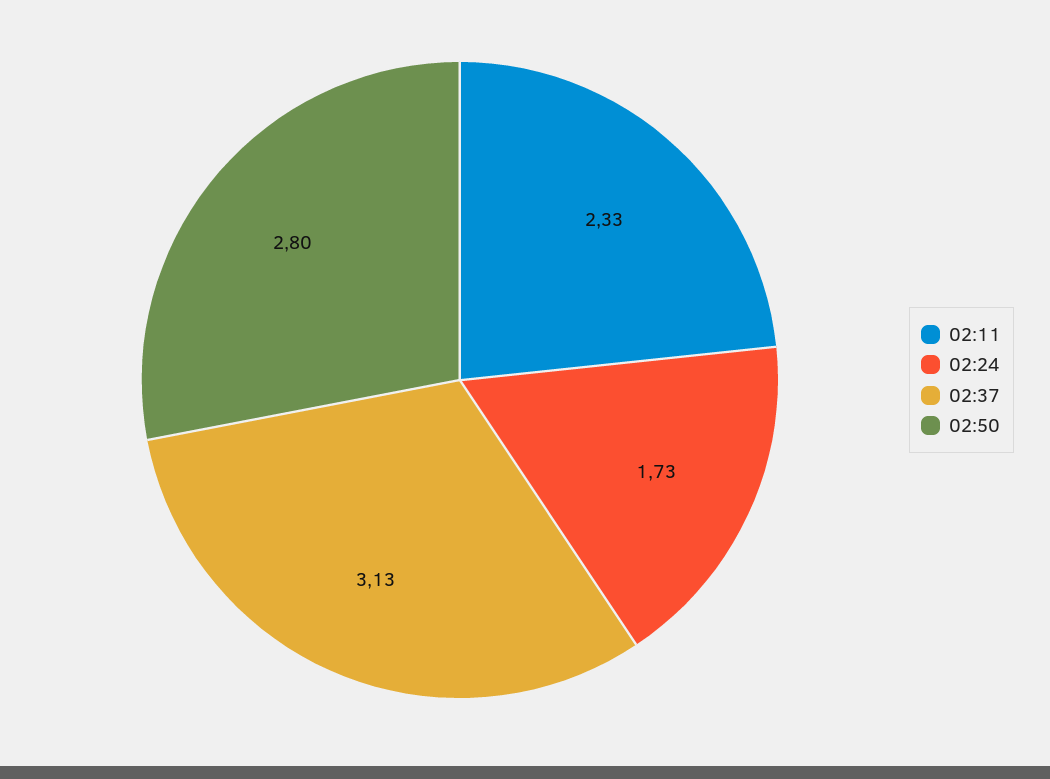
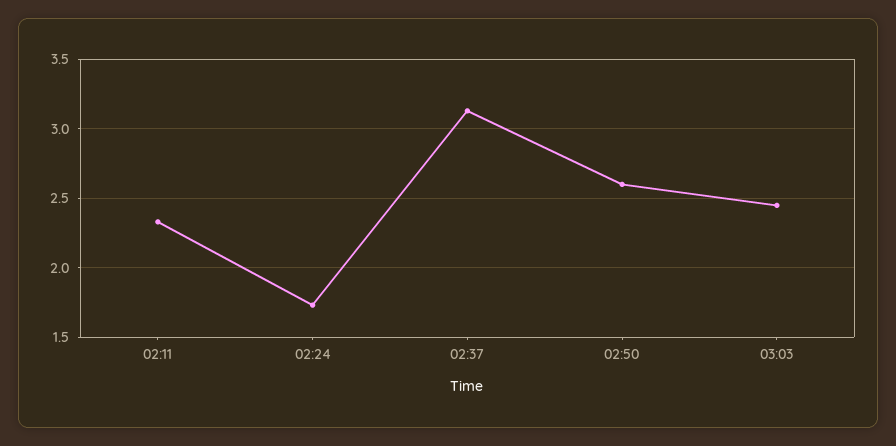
02:50: 2.8 -> 2.6
03:03: none -> 2.45

